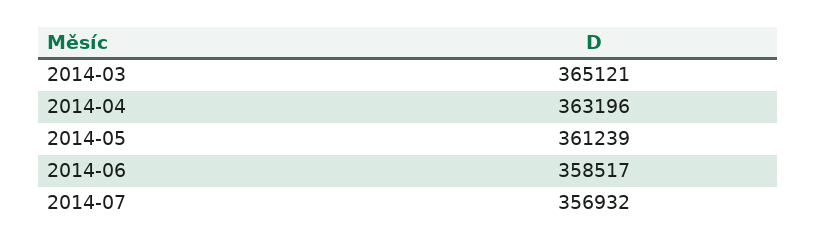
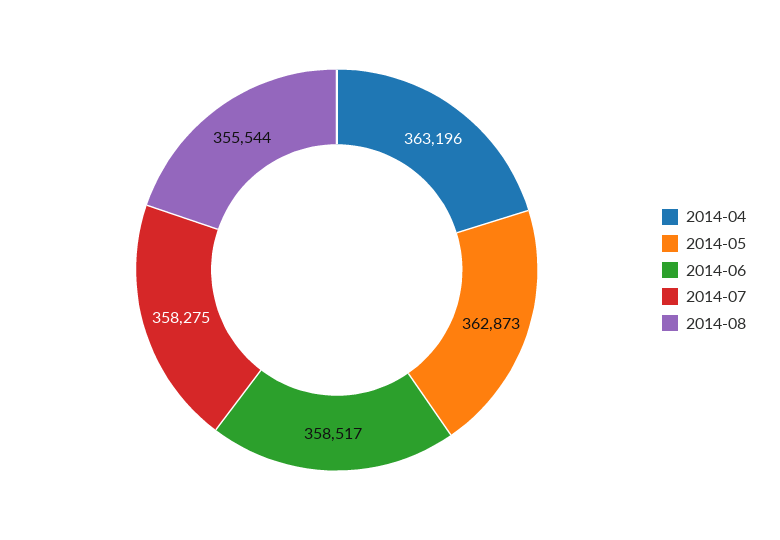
2014-03: 365121 -> none
2014-05: 361239 -> 362873
2014-07: 356932 -> 358275
2014-08: none -> 355544

